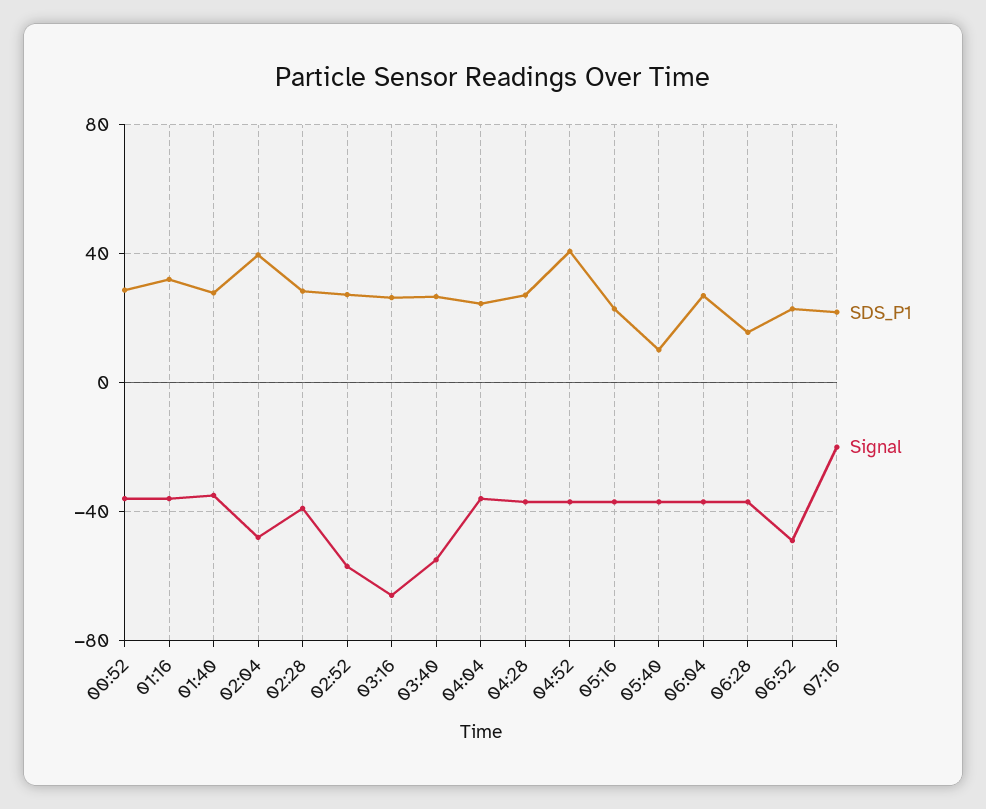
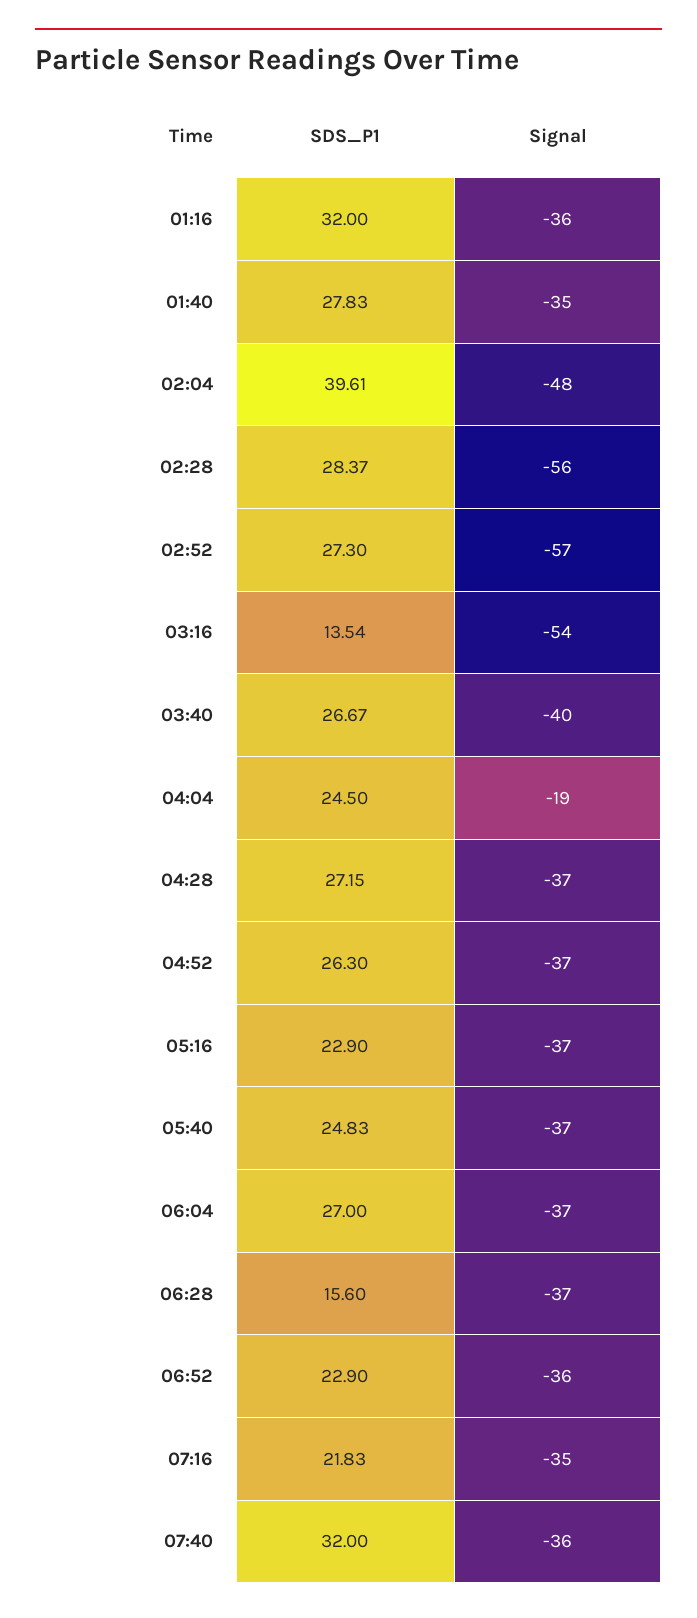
SDS_P1, 00:52: 30 -> none
Signal, 00:52: -35 -> none
Signal, 02:28: -40 -> -56
SDS_P1, 03:16: 25 -> 13.54
Signal, 03:16: -65 -> -54
Signal, 03:40: -55 -> -40
Signal, 04:04: -35 -> -19
SDS_P1, 04:52: 40 -> 26.3
SDS_P1, 05:40: 10 -> 24.83
Signal, 06:52: -50 -> -36
Signal, 07:16: -20 -> -35
SDS_P1, 07:40: none -> 32
Signal, 07:40: none -> -36

